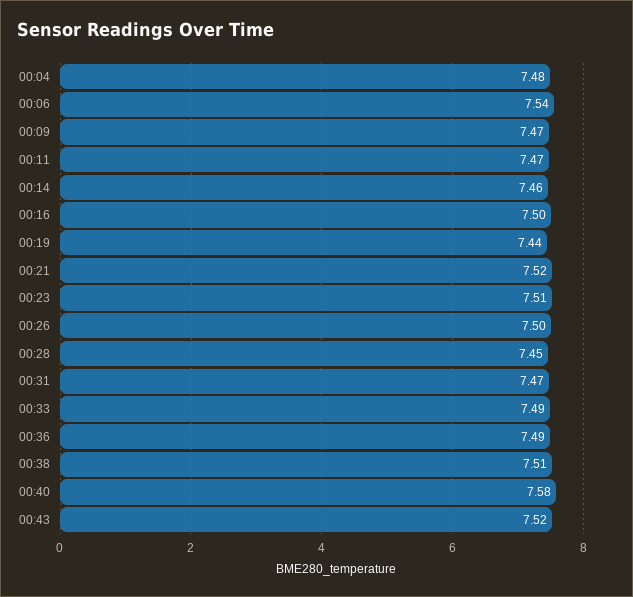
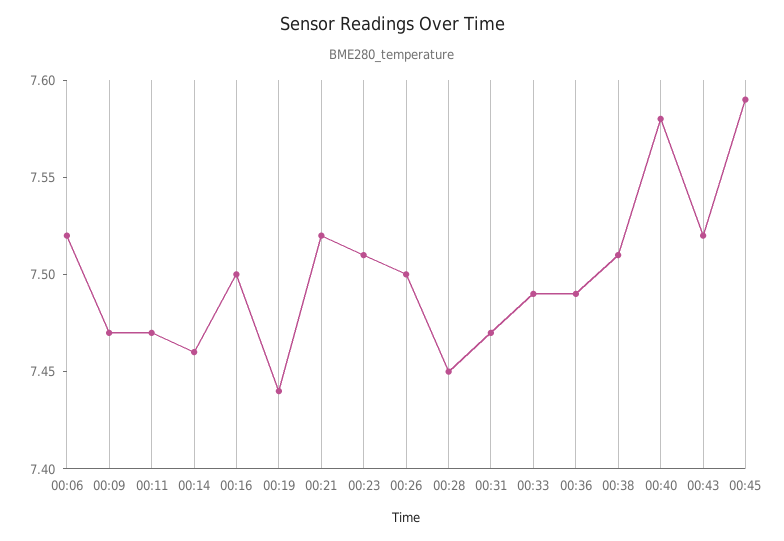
00:04: 7.48 -> none
00:06: 7.54 -> 7.52
00:45: none -> 7.59

